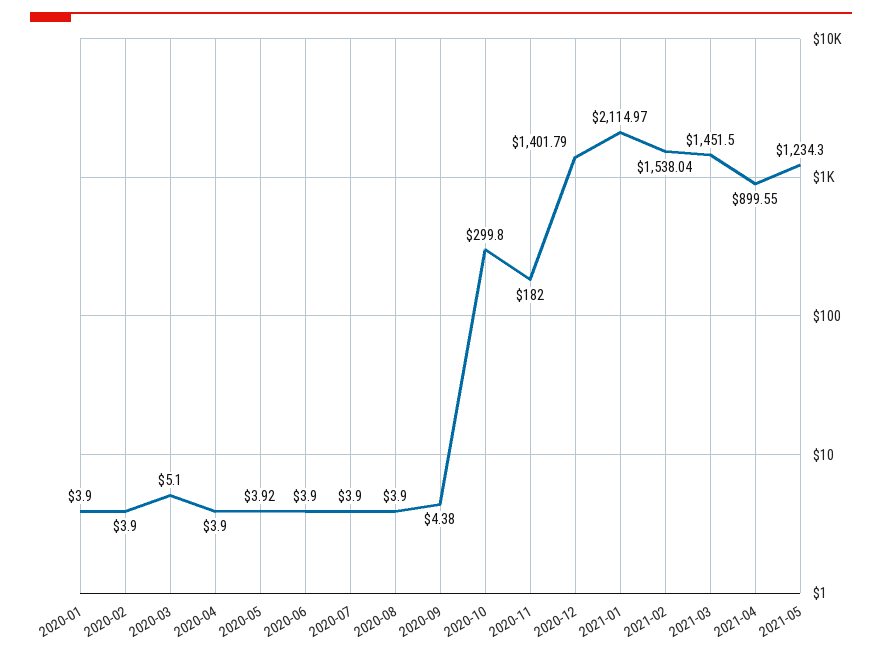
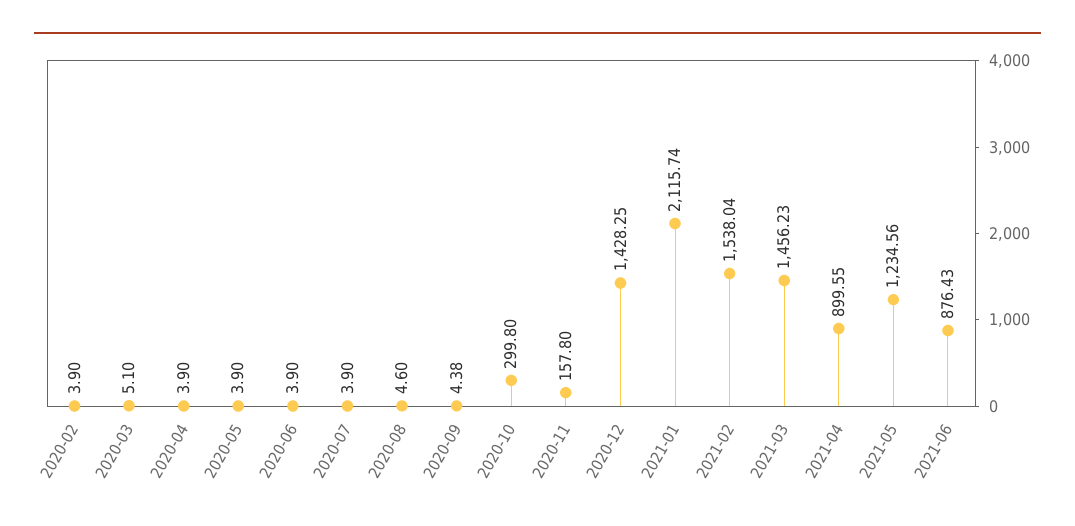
2020-01: 3.9 -> none
2020-05: 3.92 -> 3.9
2020-08: 3.9 -> 4.6
2020-11: 182 -> 157.8
2020-12: 1401.79 -> 1428.25
2021-01: 2114.97 -> 2115.74
2021-03: 1451.5 -> 1456.23
2021-05: 1234.3 -> 1234.56
2021-06: none -> 876.43

